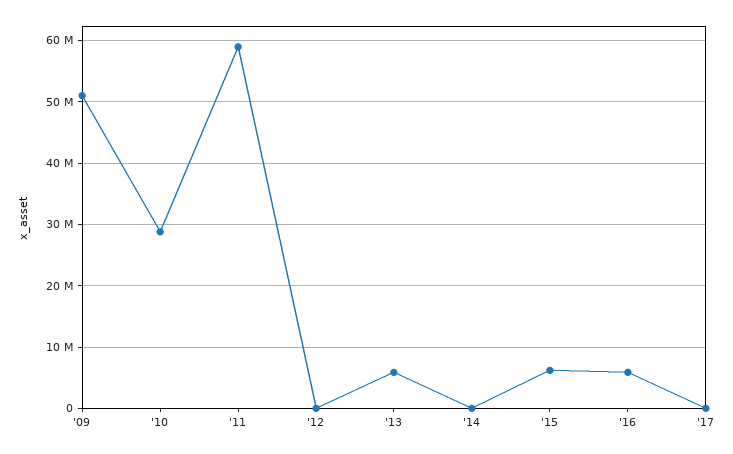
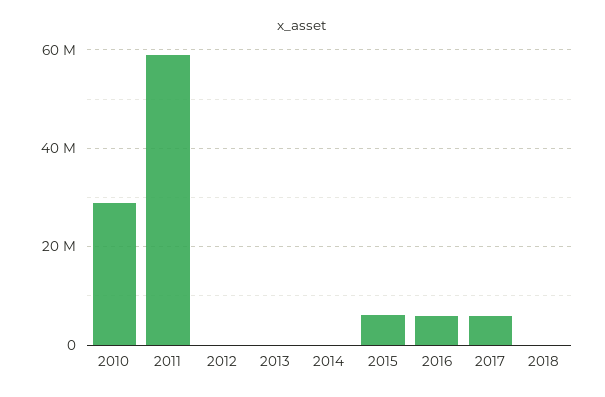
'09: 51000000 -> none
'13: 6000000 -> 0
'17: 0 -> 6000000
2018: none -> 0

